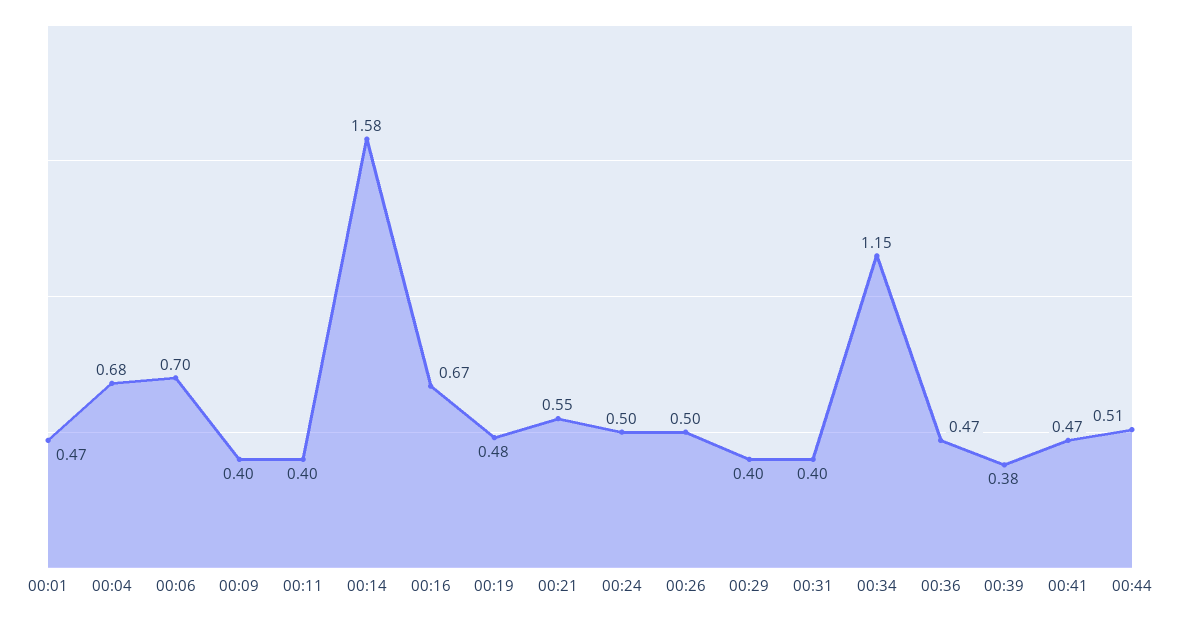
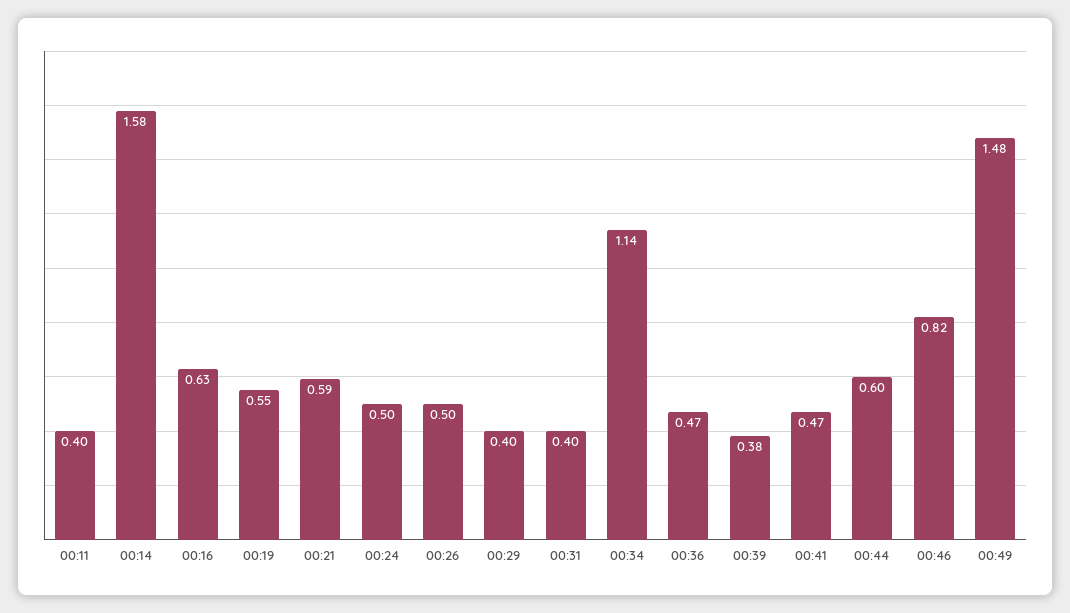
00:01: 0.47 -> none
00:04: 0.68 -> none
00:06: 0.7 -> none
00:09: 0.4 -> none
00:16: 0.67 -> 0.63
00:19: 0.48 -> 0.55
00:21: 0.55 -> 0.59
00:34: 1.15 -> 1.14
00:44: 0.51 -> 0.6
00:46: none -> 0.82
00:49: none -> 1.48

